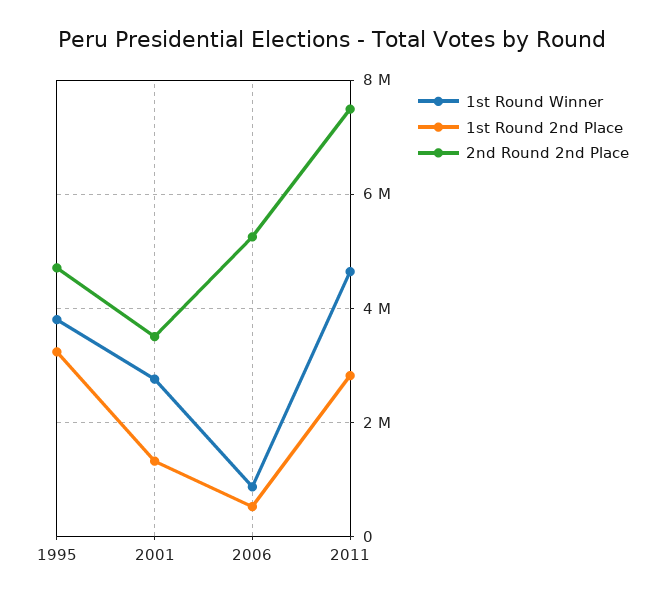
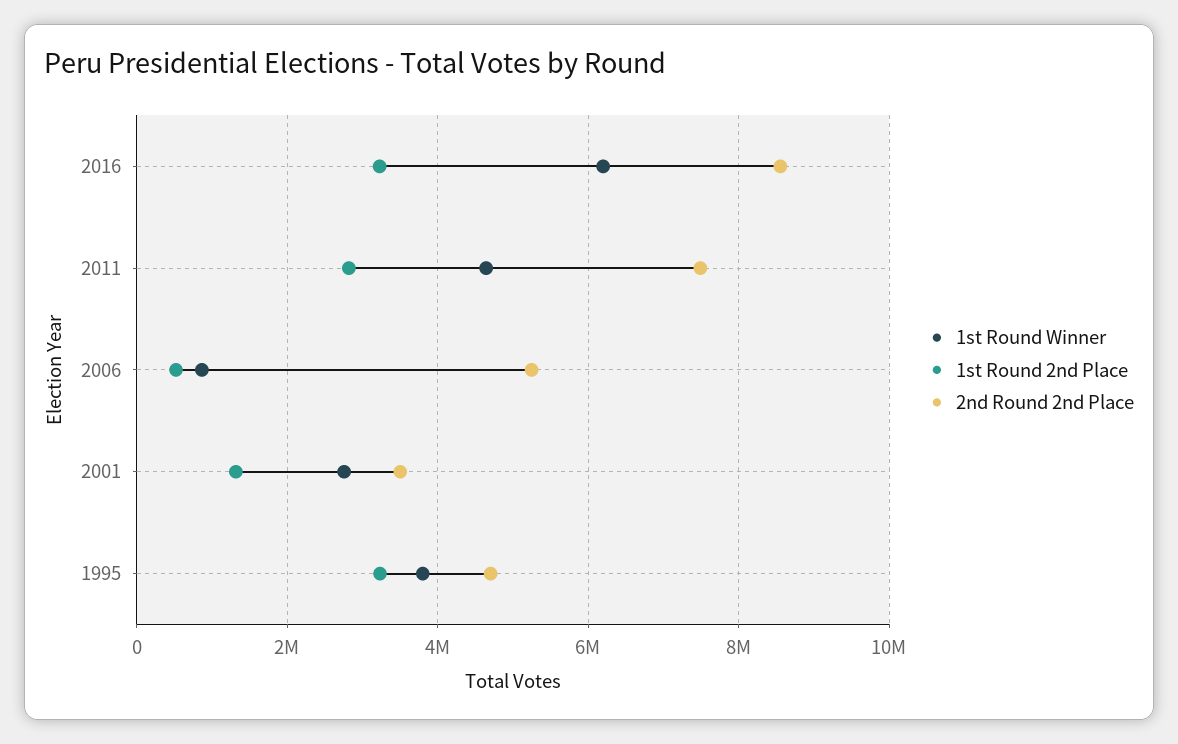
1st Round Winner, 2016: none -> 6200000
1st Round 2nd Place, 2016: none -> 3200000
2nd Round 2nd Place, 2016: none -> 8600000

